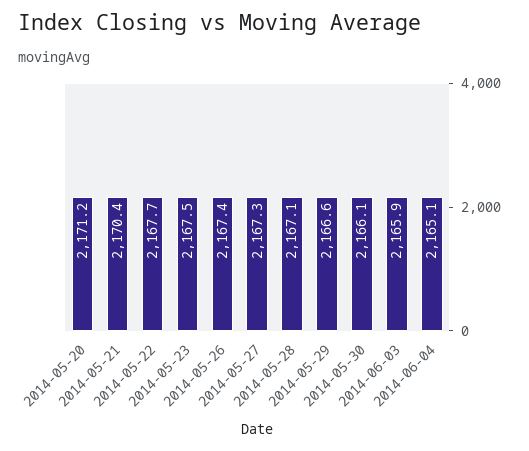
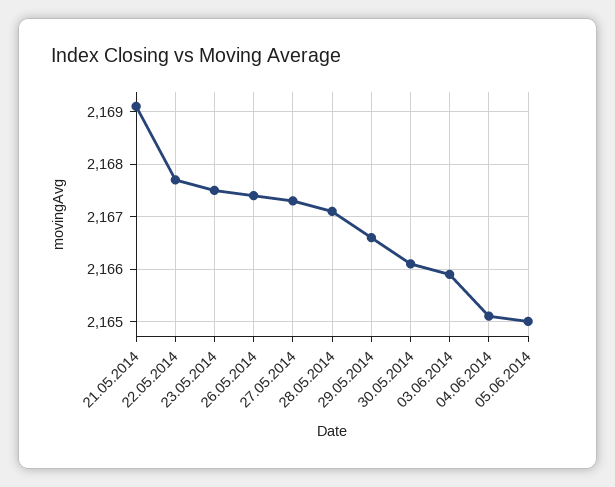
2014-05-20: 2171.2 -> none
2014-05-21: 2170.4 -> 2169
05.06.2014: none -> 2165

